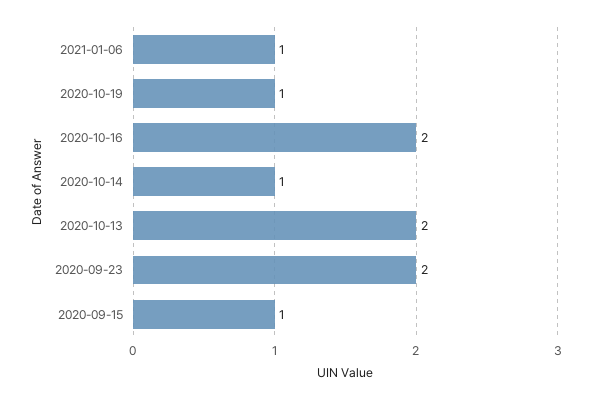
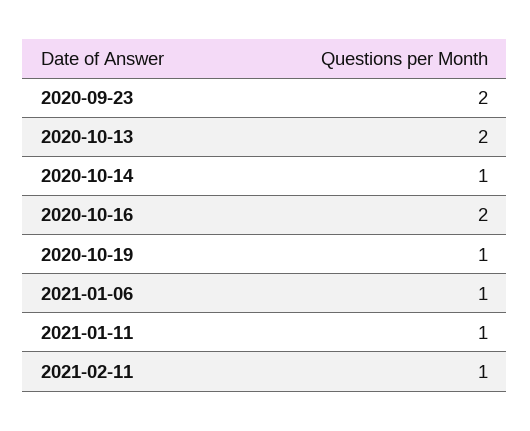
2020-09-15: 1 -> none
2021-01-11: none -> 1
2021-02-11: none -> 1

